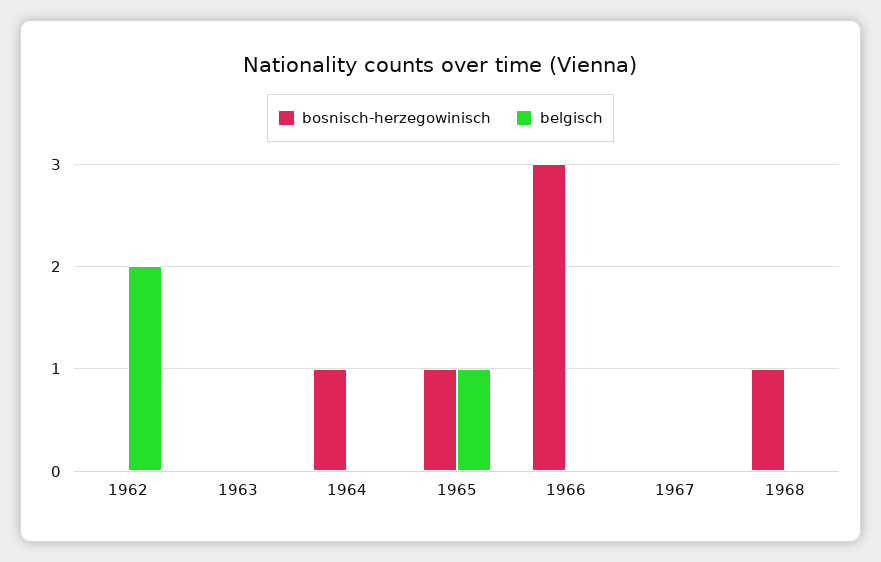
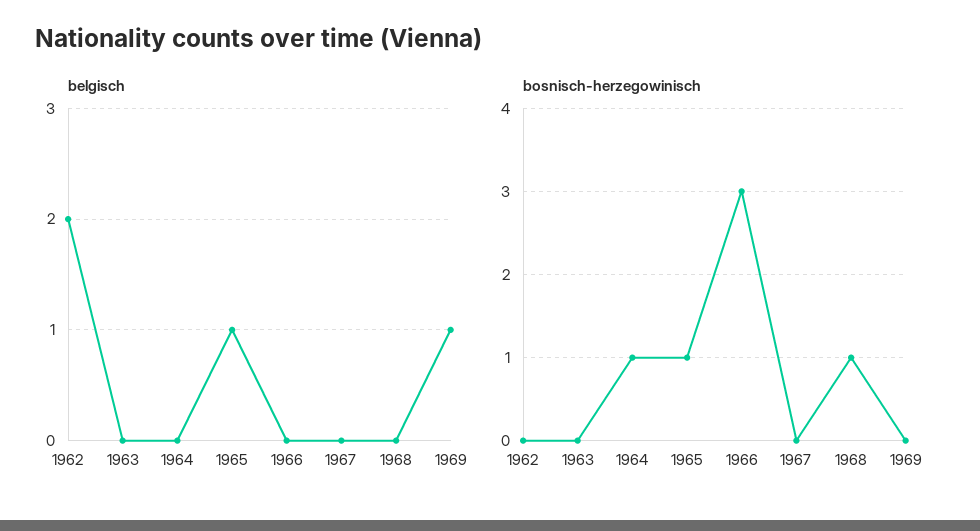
belgisch, 1969: none -> 1
bosnisch-herzegowinisch, 1969: none -> 0

